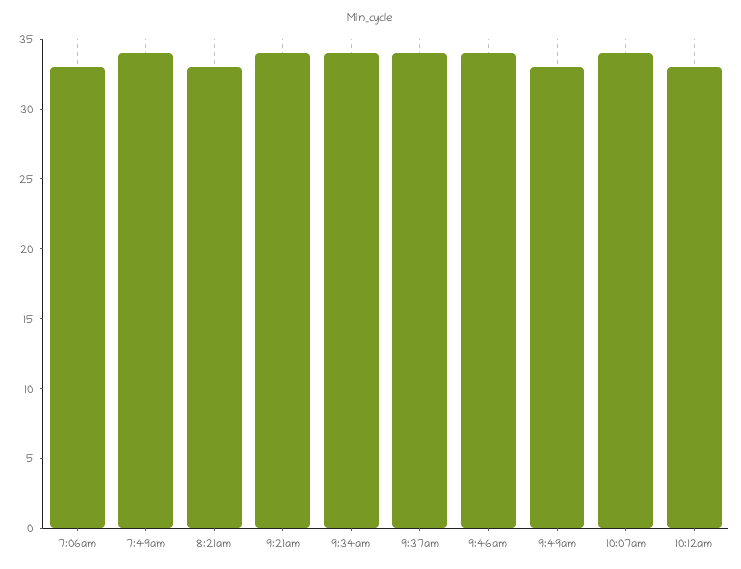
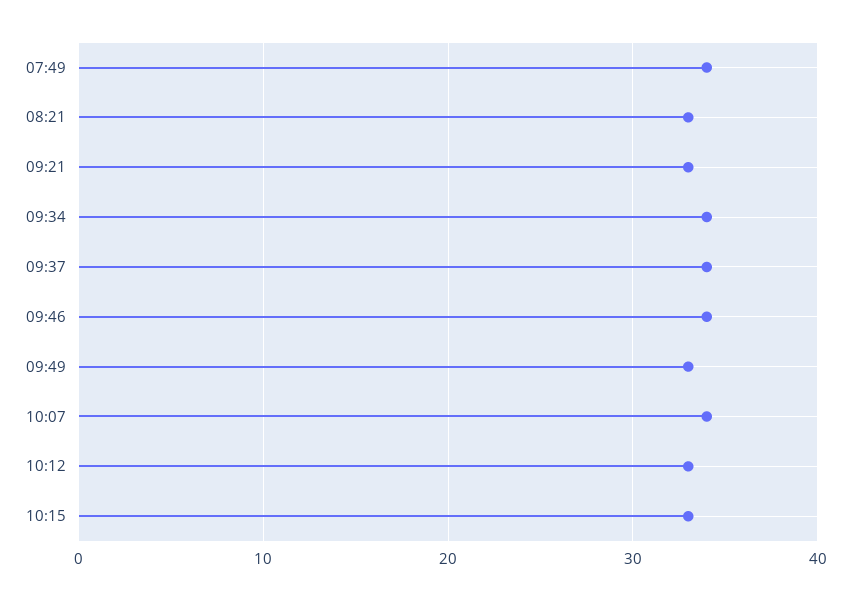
7:06am: 33 -> none
9:21am: 34 -> 33
10:15: none -> 33

